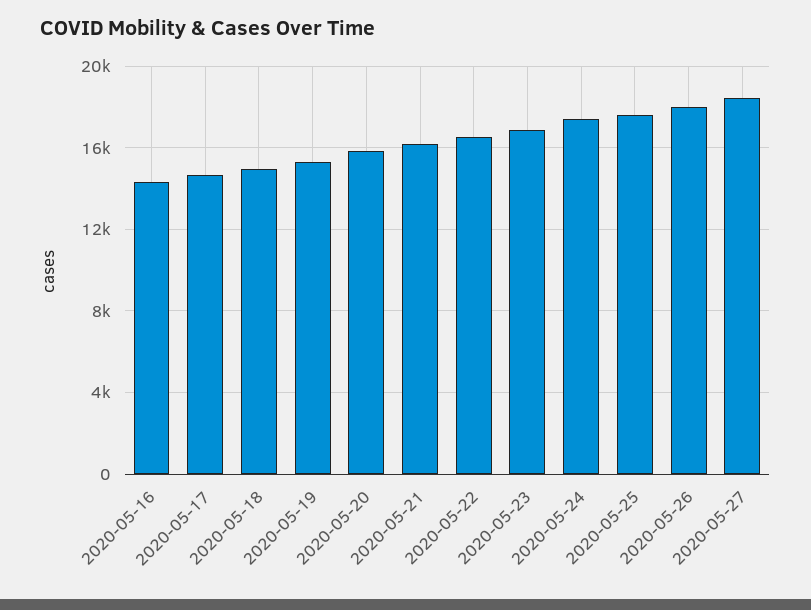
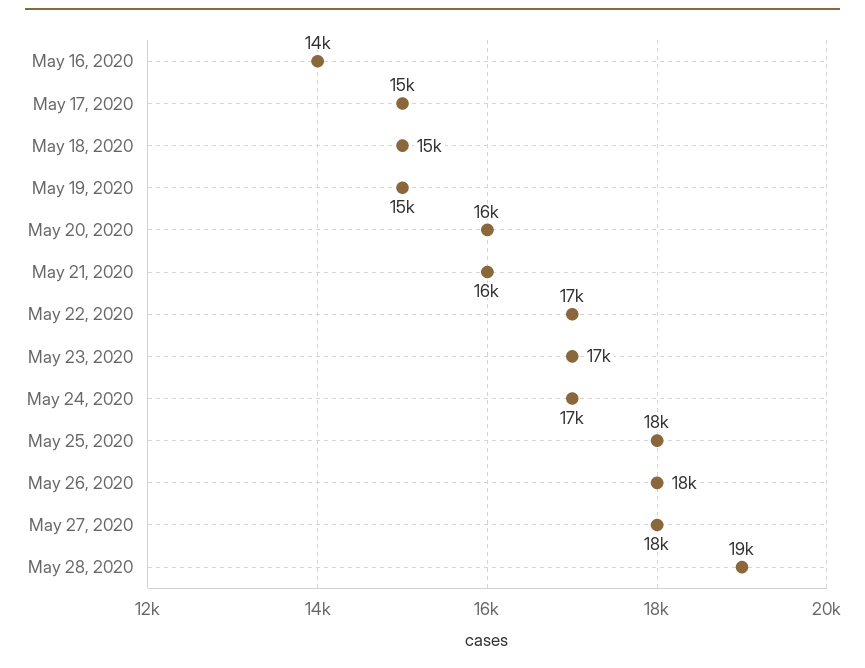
May 28, 2020: none -> 19000

